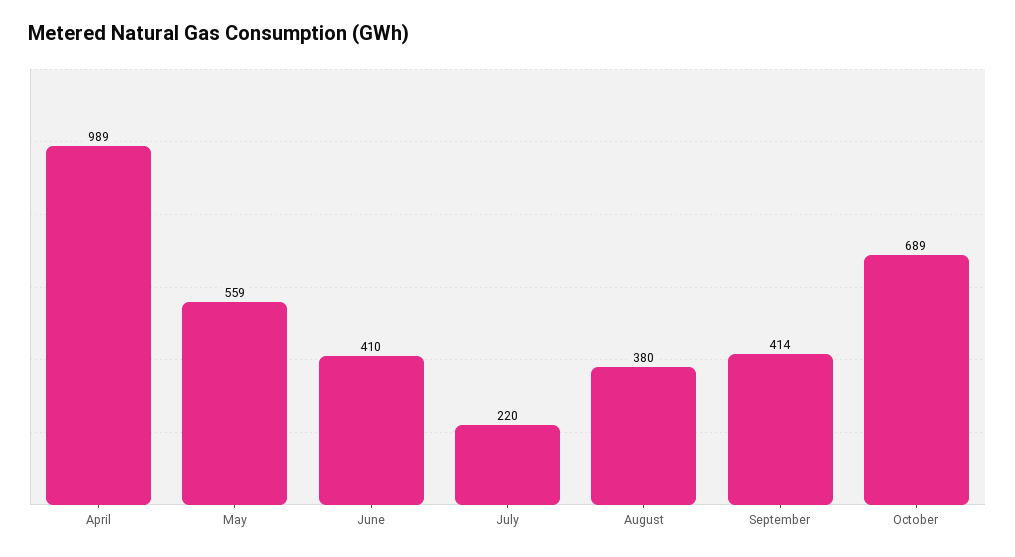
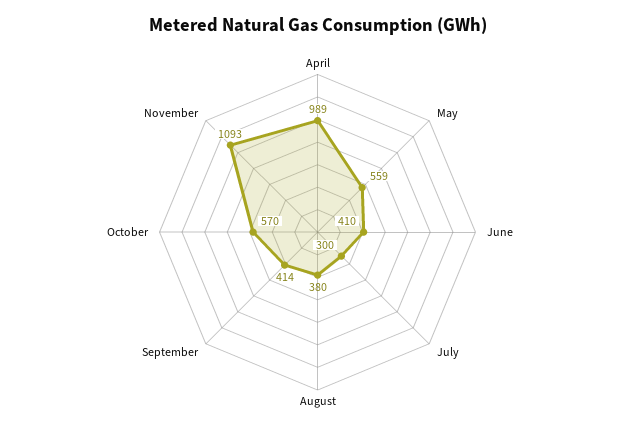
July: 220 -> 300
October: 689 -> 570
November: none -> 1093

